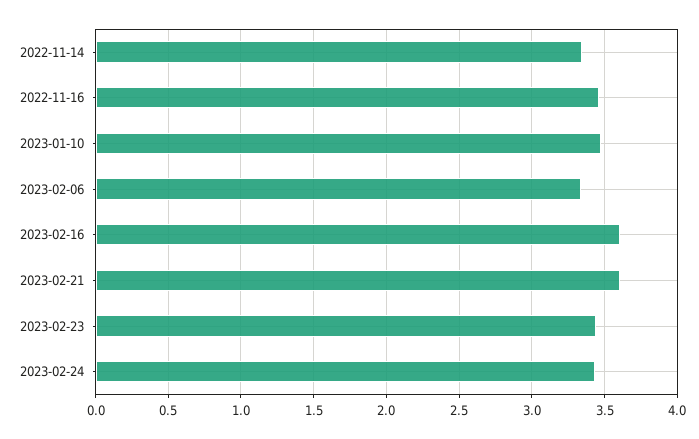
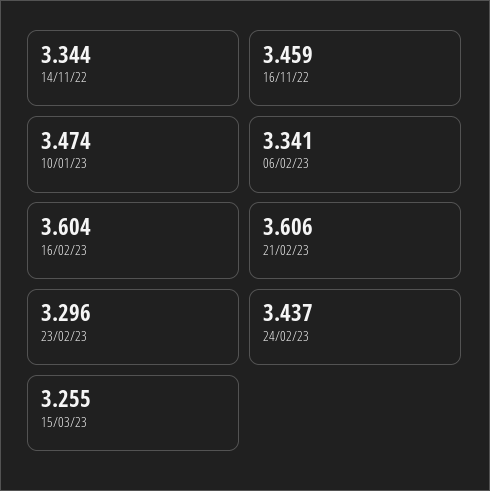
2023-02-23: 3.45 -> 3.296
15/03/23: none -> 3.255

